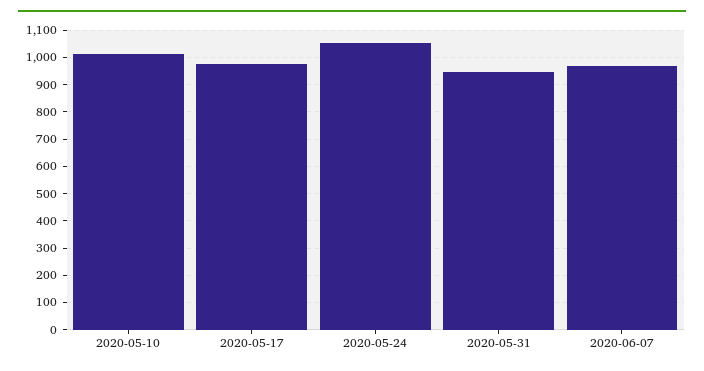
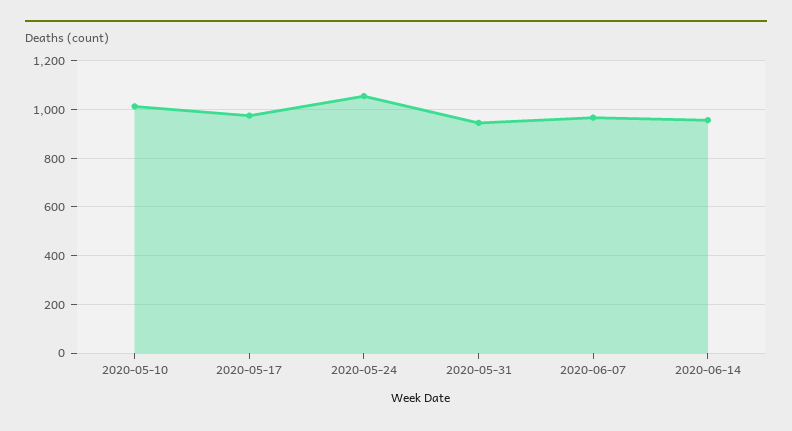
2020-06-14: none -> 950

